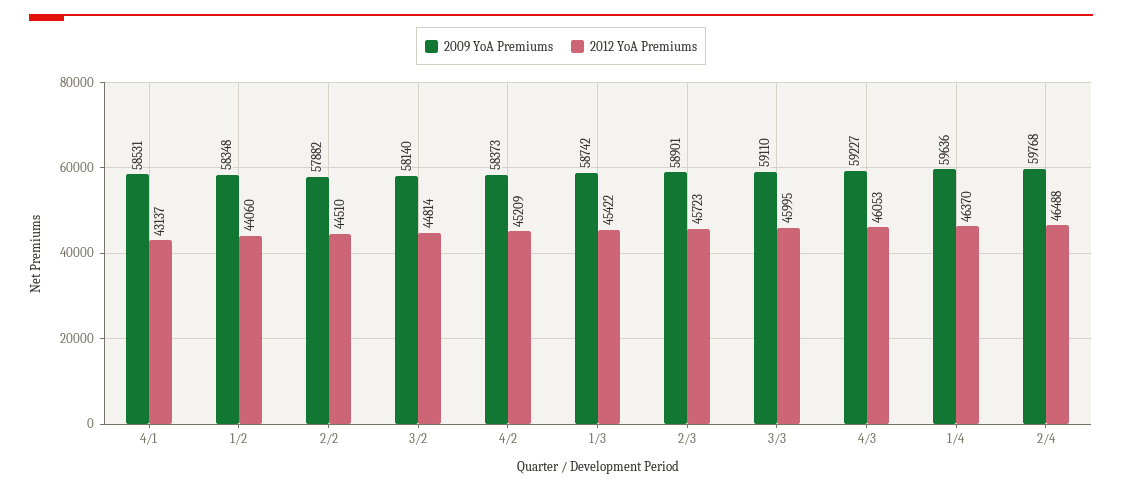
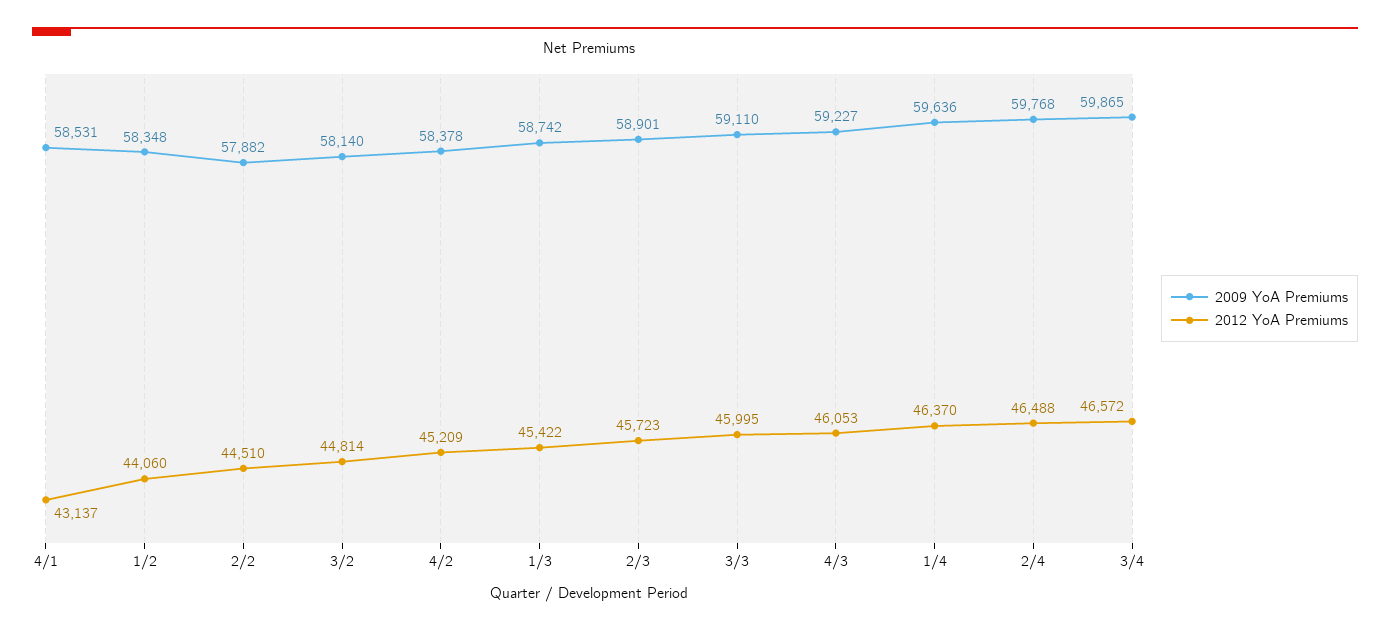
2009 YoA Premiums, 4/2: 58373 -> 58378
2009 YoA Premiums, 3/4: none -> 59865
2012 YoA Premiums, 3/4: none -> 46572

